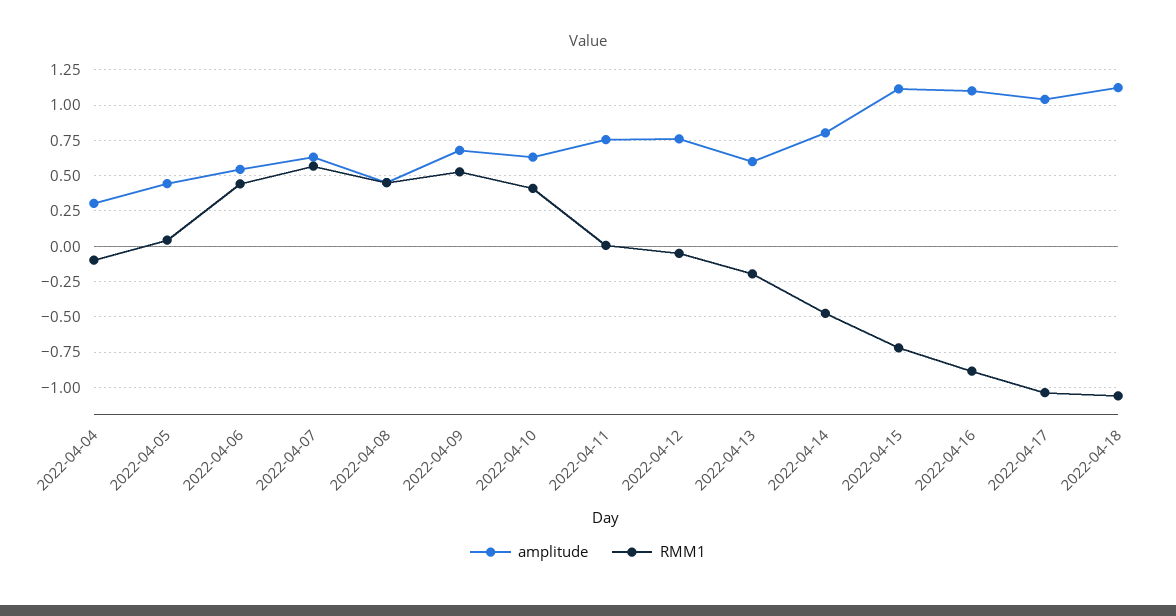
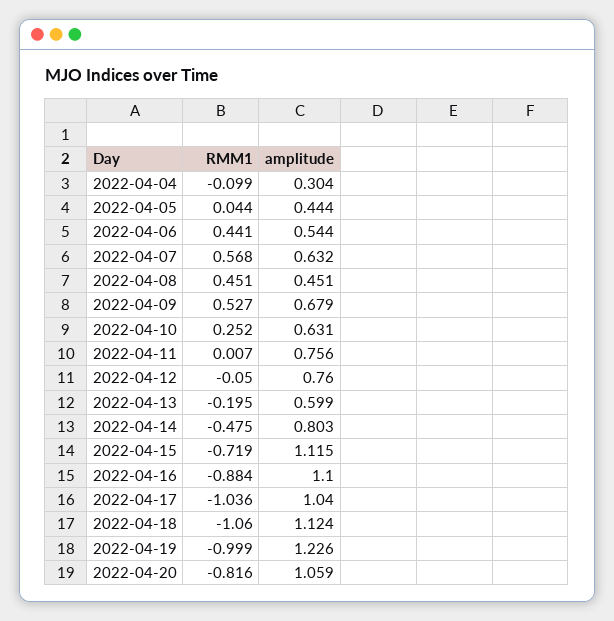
RMM1, 2022-04-10: 0.4 -> 0.252
RMM1, 2022-04-19: none -> -0.999
amplitude, 2022-04-19: none -> 1.226
RMM1, 2022-04-20: none -> -0.816
amplitude, 2022-04-20: none -> 1.059

